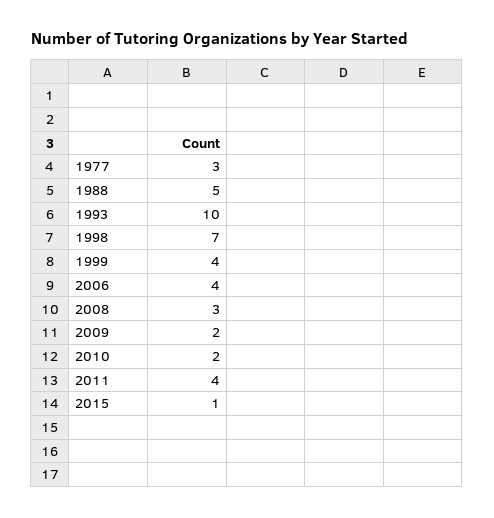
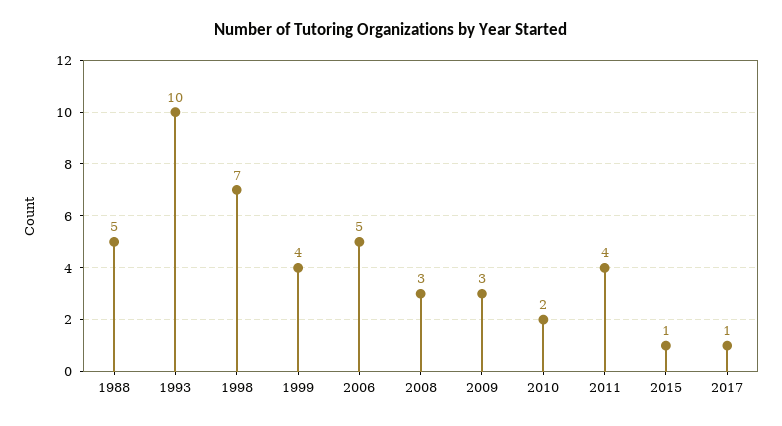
1977: 3 -> none
2006: 4 -> 5
2009: 2 -> 3
2017: none -> 1

